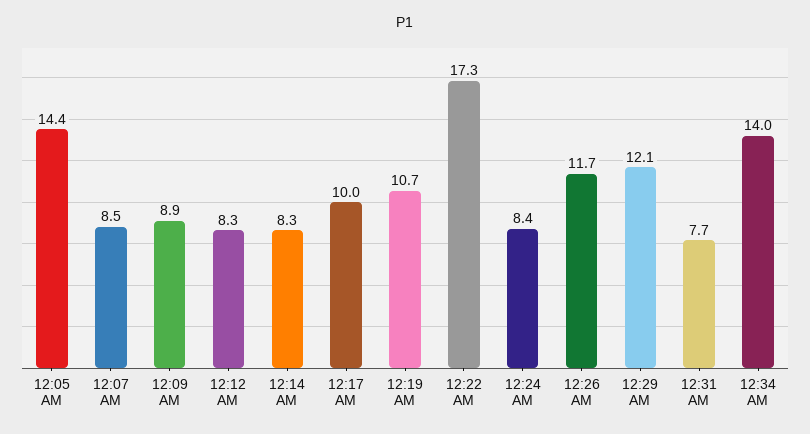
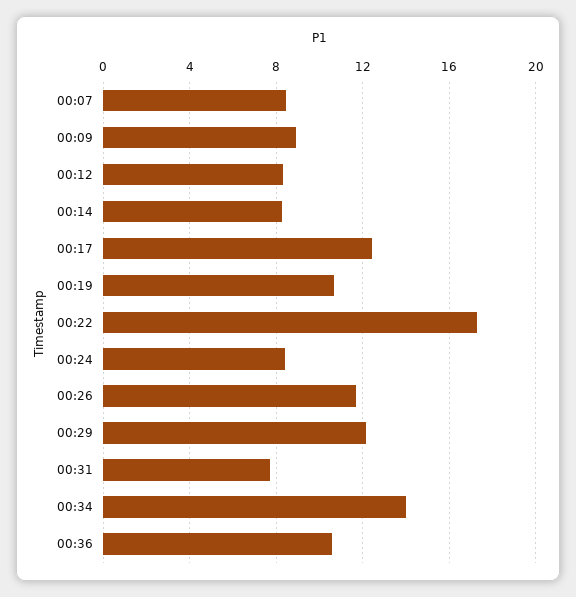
12:05 AM: 14.4 -> none
12:17 AM: 10 -> 12.5
00:36: none -> 10.5

